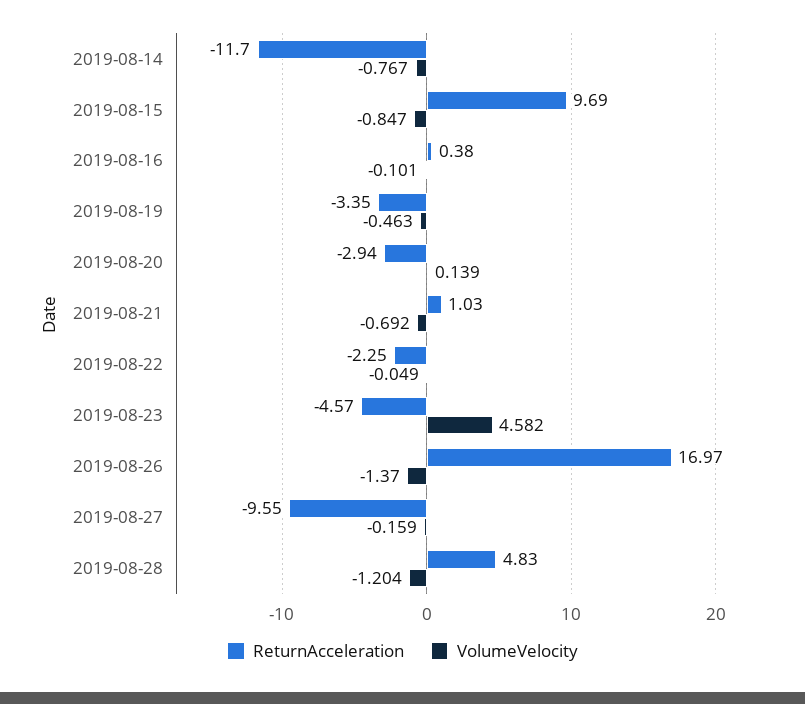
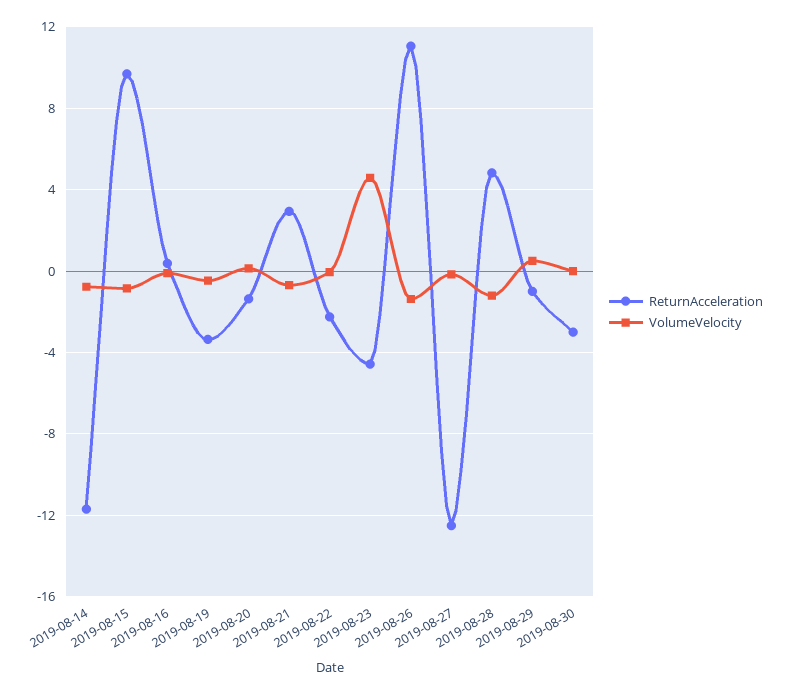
ReturnAcceleration, 2019-08-20: -2.94 -> -1.5
ReturnAcceleration, 2019-08-21: 1.03 -> 3
ReturnAcceleration, 2019-08-26: 16.97 -> 11
ReturnAcceleration, 2019-08-27: -9.55 -> -12.5
ReturnAcceleration, 2019-08-29: none -> -1
VolumeVelocity, 2019-08-29: none -> 0.5
ReturnAcceleration, 2019-08-30: none -> -3
VolumeVelocity, 2019-08-30: none -> 0

